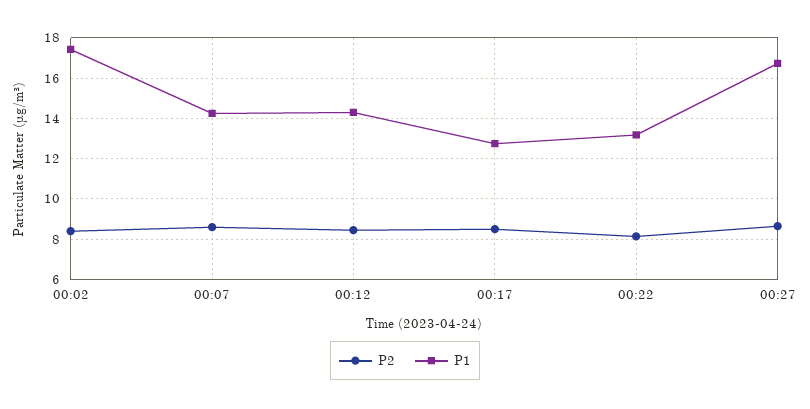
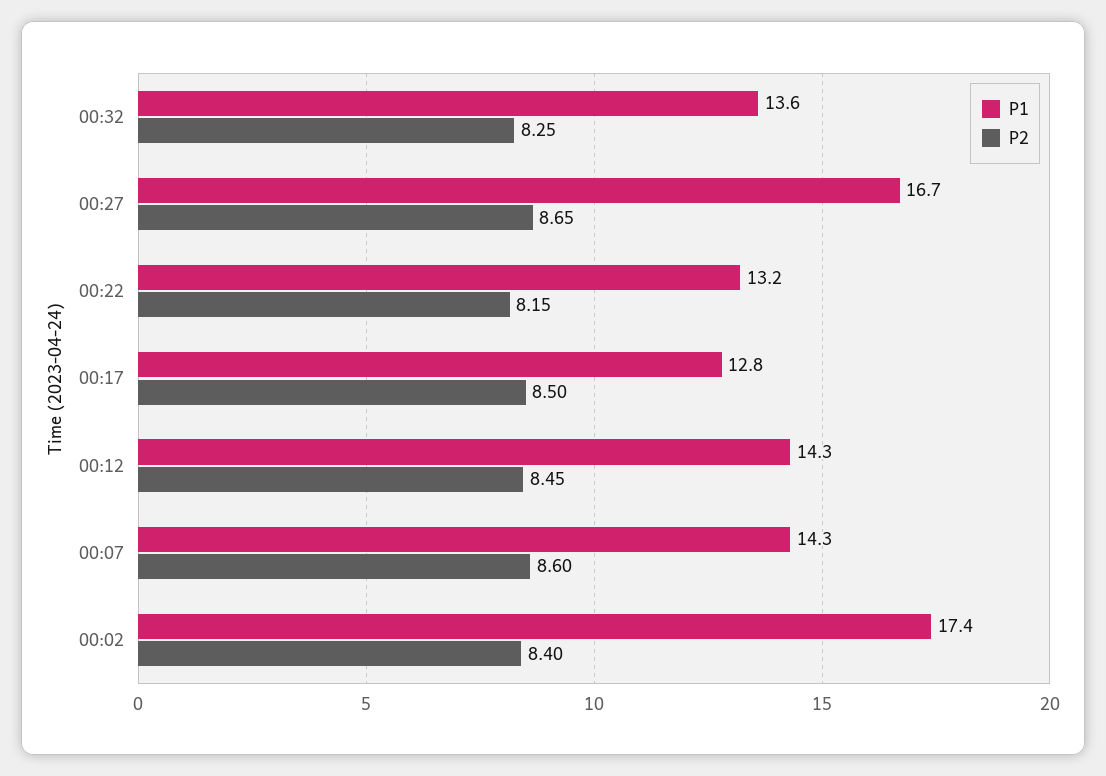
P1, 00:32: none -> 13.6
P2, 00:32: none -> 8.25

